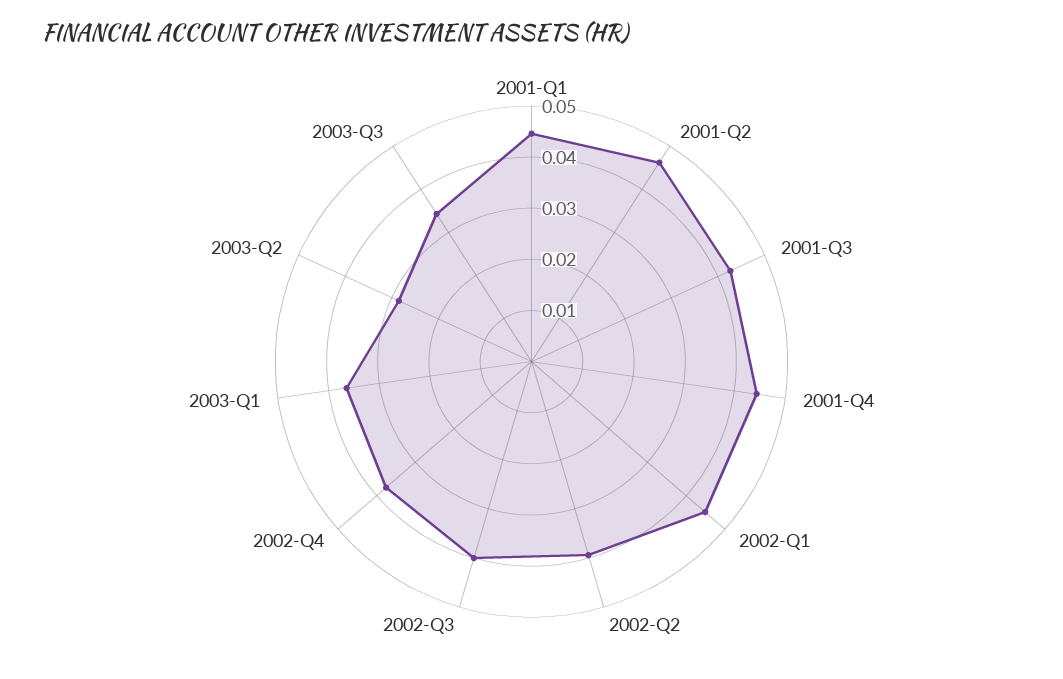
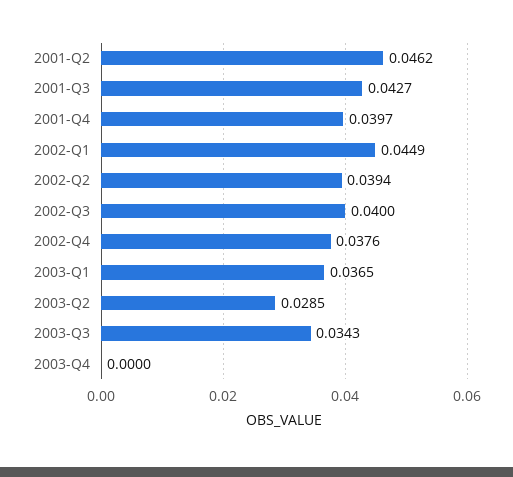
2001-Q1: 0.044 -> none
2001-Q4: 0.044 -> 0.0397
2003-Q4: none -> 0

